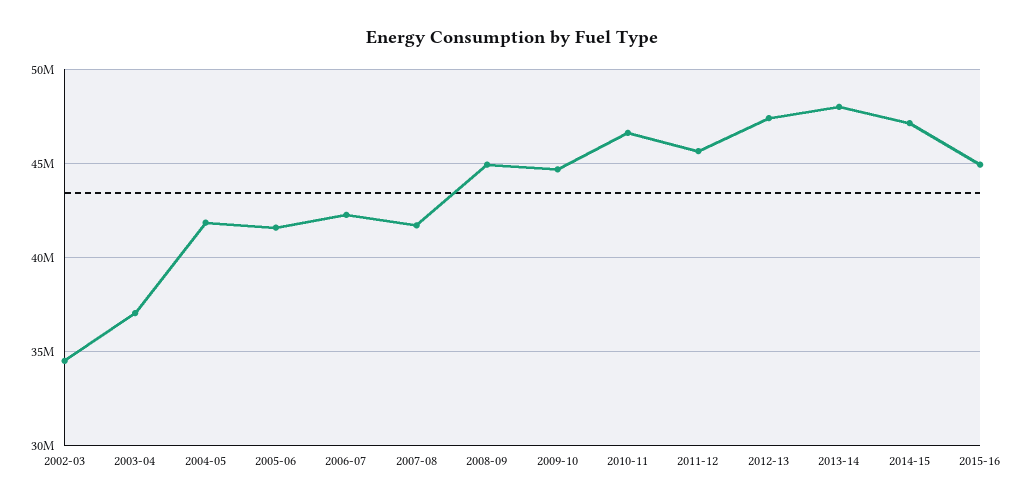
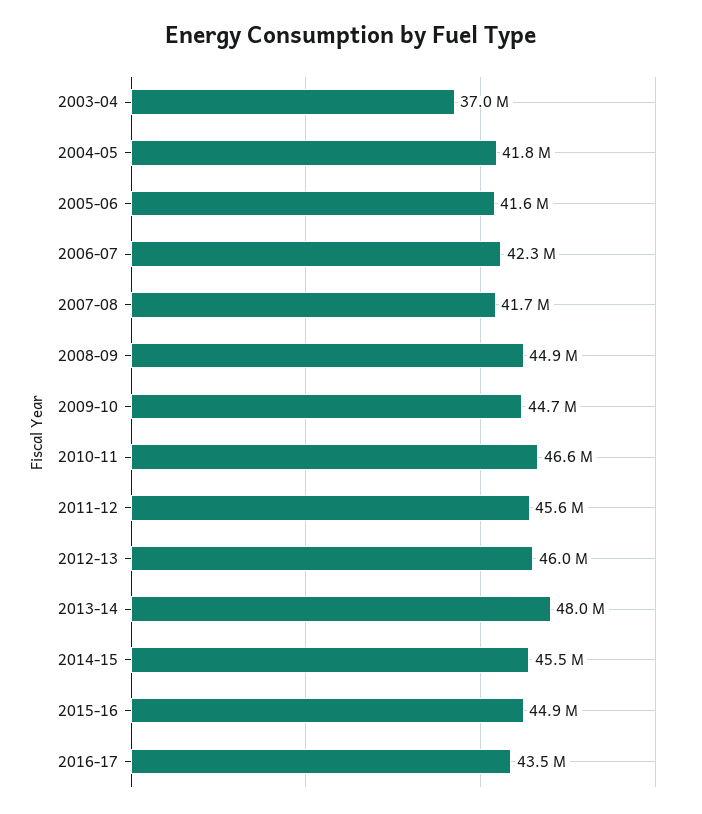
2002-03: 34500000 -> none
2012-13: 47500000 -> 46000000
2014-15: 47000000 -> 45500000
2016-17: none -> 43500000

